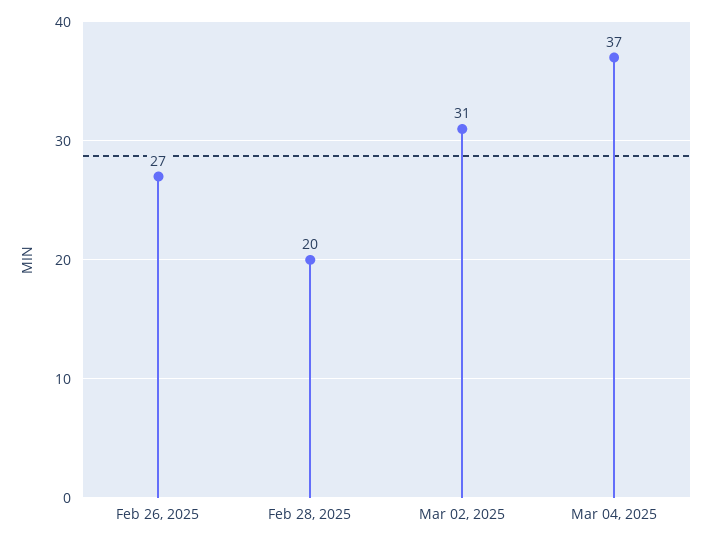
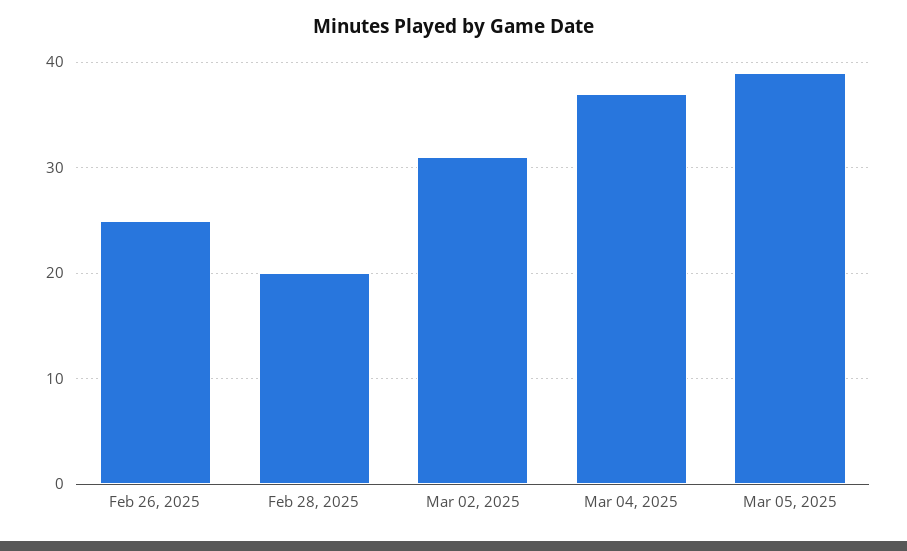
Feb 26, 2025: 27 -> 25
Mar 05, 2025: none -> 39

